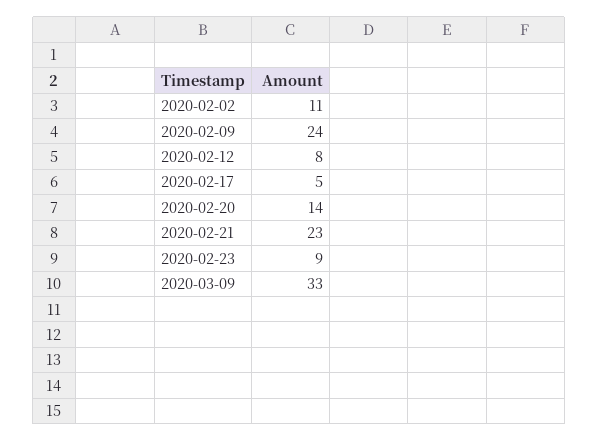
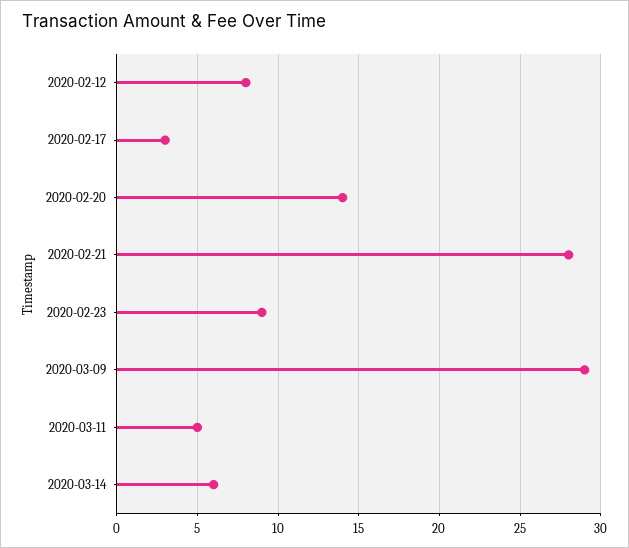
2020-02-02: 11 -> none
2020-02-09: 24 -> none
2020-02-17: 5 -> 3
2020-02-21: 23 -> 28
2020-03-09: 33 -> 29
2020-03-11: none -> 5
2020-03-14: none -> 6

